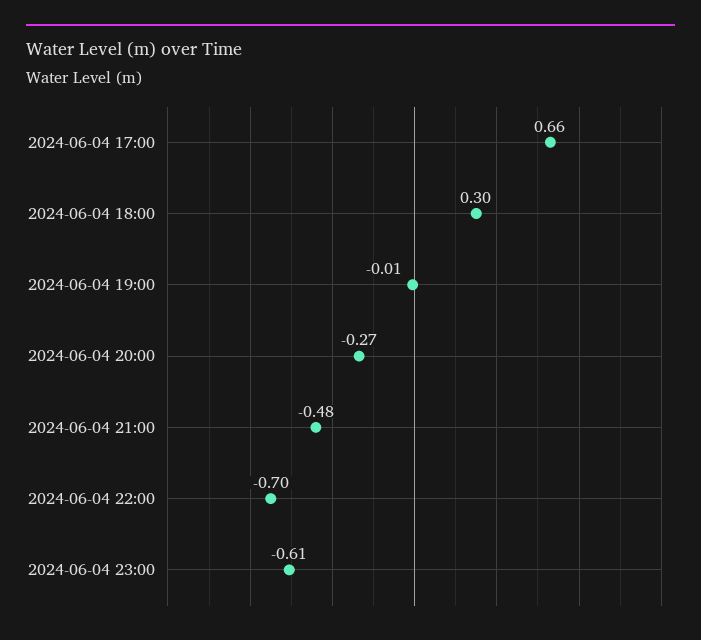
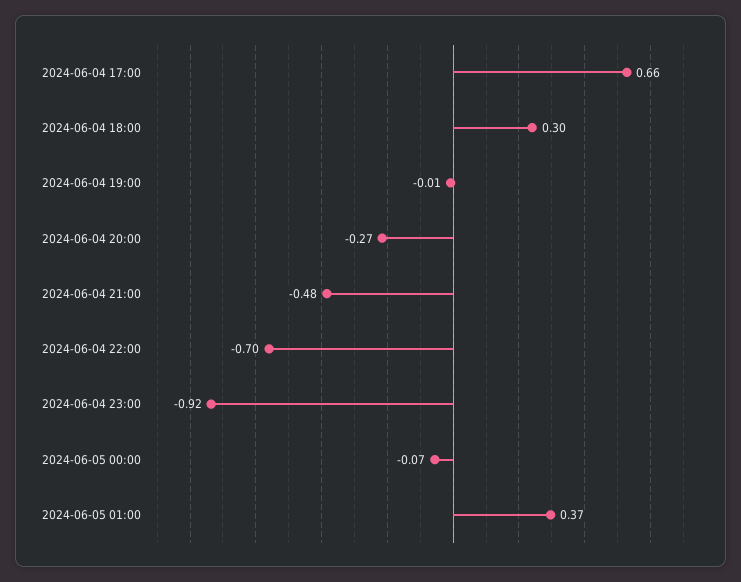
2024-06-04 23:00: -0.61 -> -0.92
2024-06-05 00:00: none -> -0.07
2024-06-05 01:00: none -> 0.37

